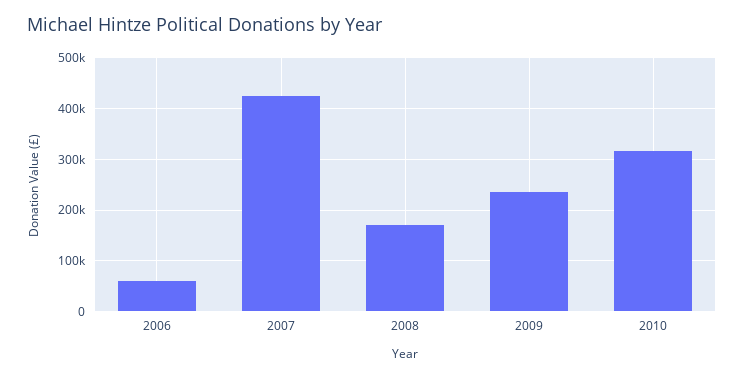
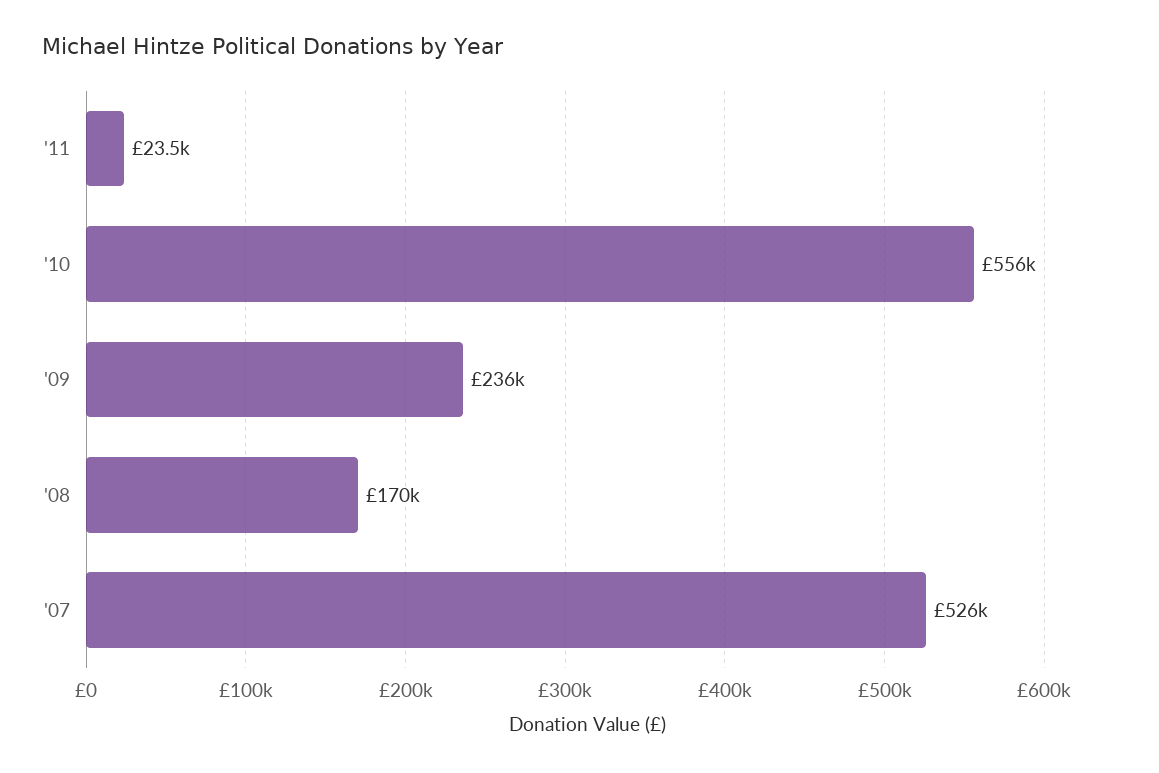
2006: 60000 -> none
2007: 420000 -> 526000
2010: 320000 -> 556000
'11: none -> 23500

